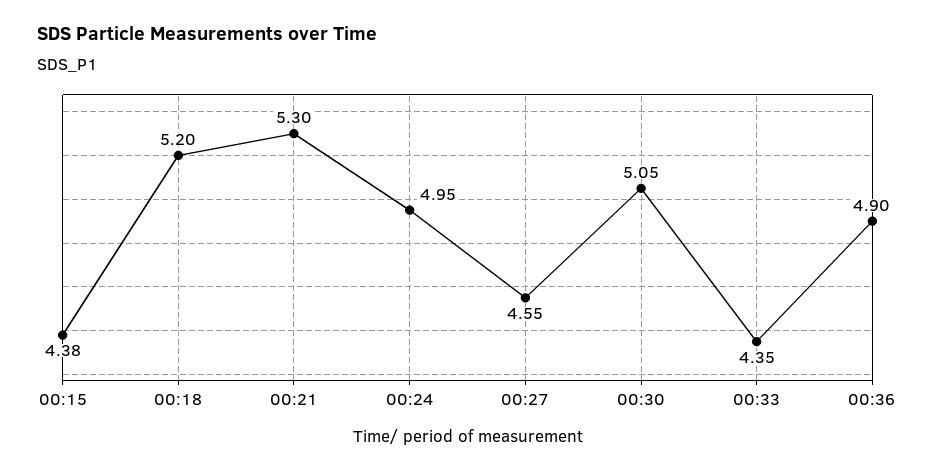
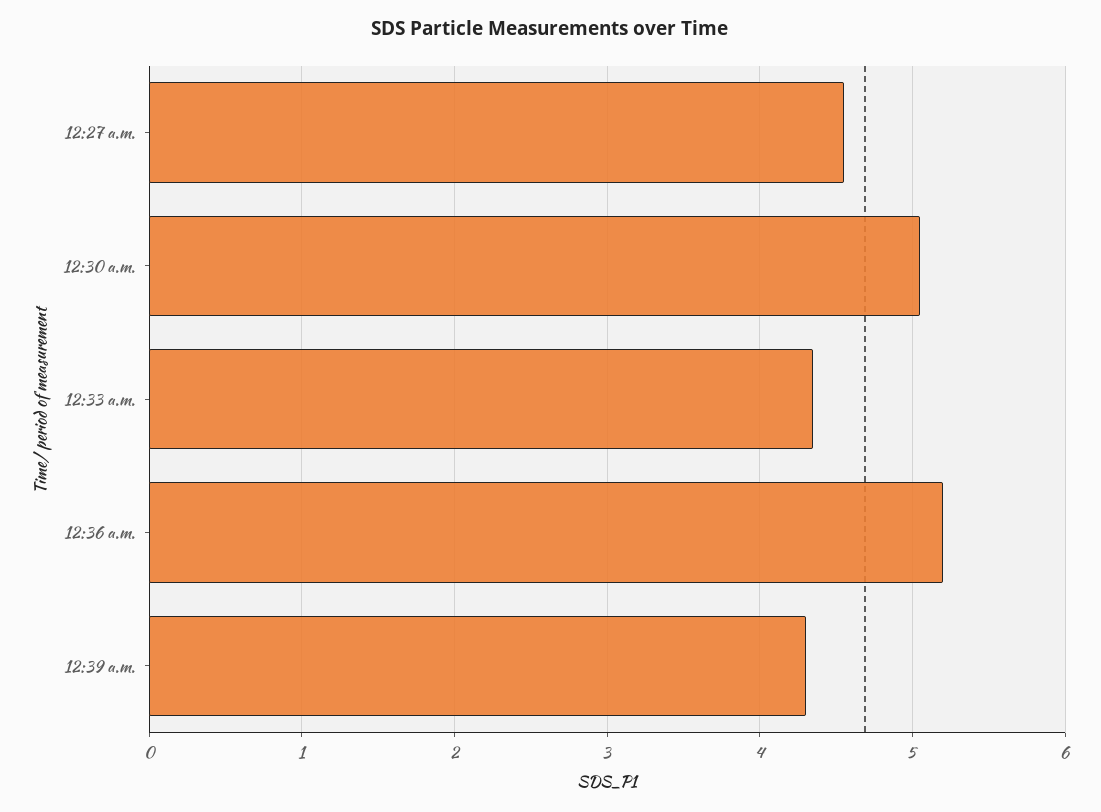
00:15: 4.38 -> none
00:18: 5.2 -> none
00:21: 5.3 -> none
00:24: 4.95 -> none
00:36: 4.9 -> 5.2
12:39 a.m.: none -> 4.3

